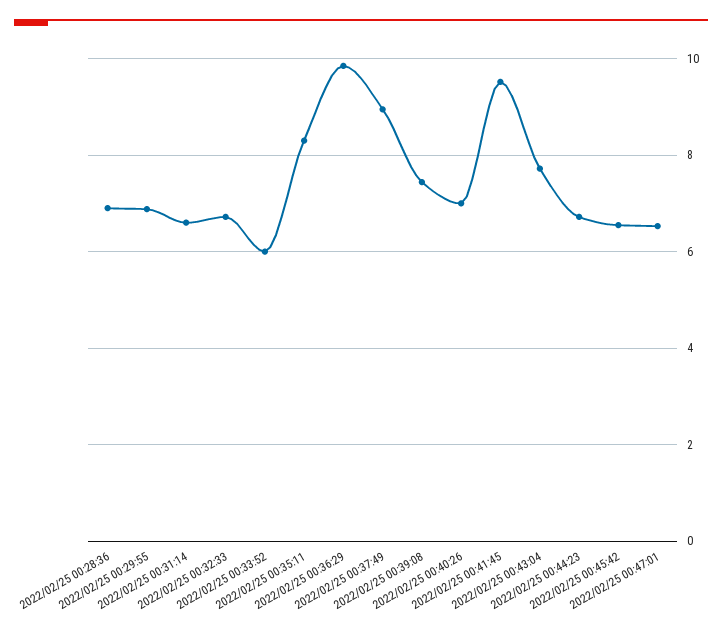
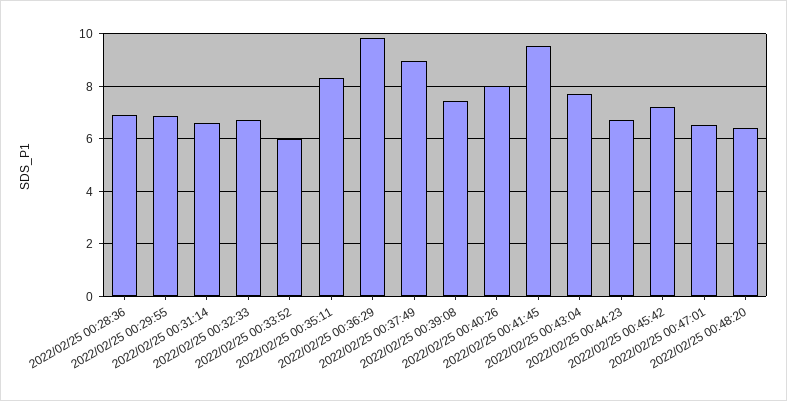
2022/02/25 00:40:26: 7 -> 8
2022/02/25 00:45:42: 6.6 -> 7.25
2022/02/25 00:48:20: none -> 6.5

